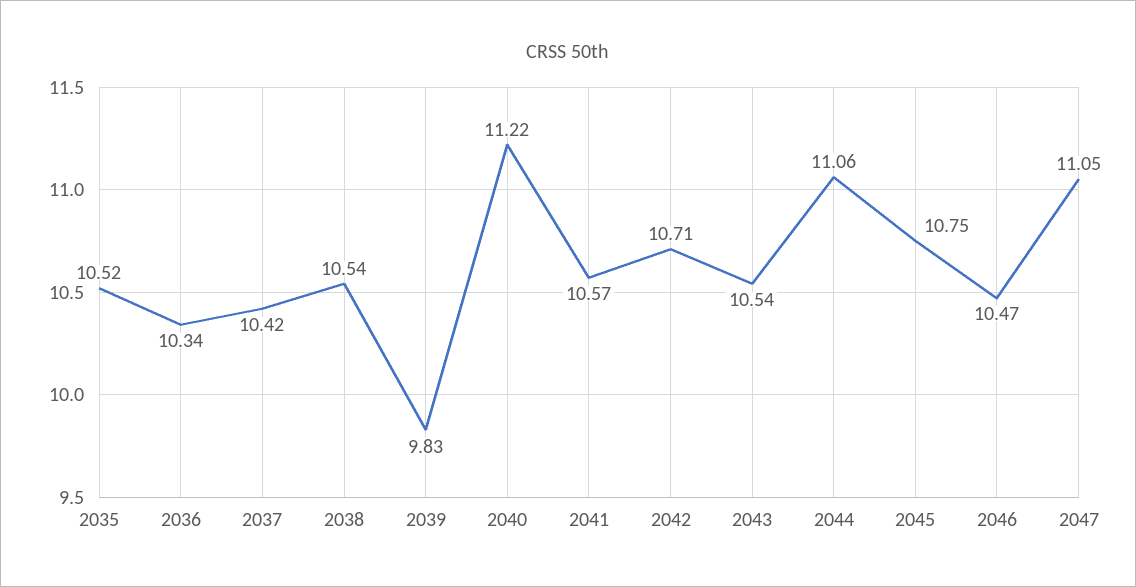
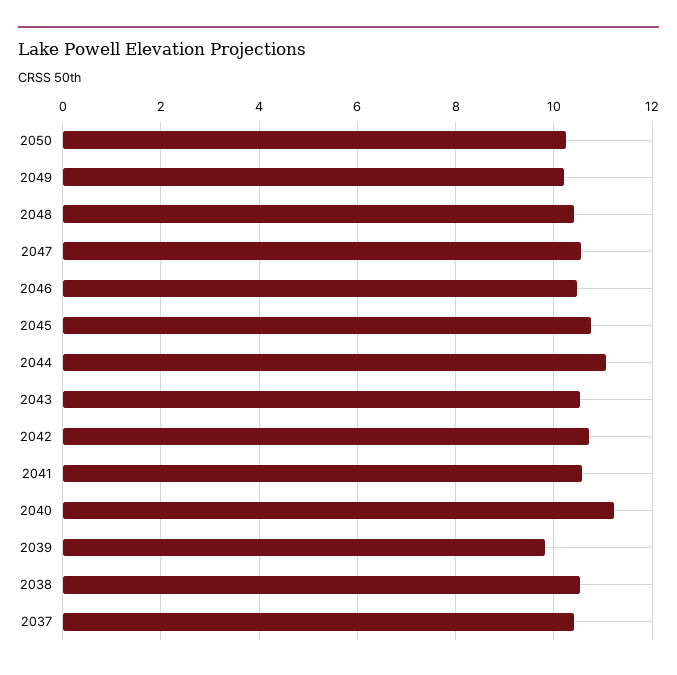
2035: 10.52 -> none
2036: 10.34 -> none
2047: 11.05 -> 10.6
2050: none -> 10.2
2049: none -> 10.2
2048: none -> 10.4

